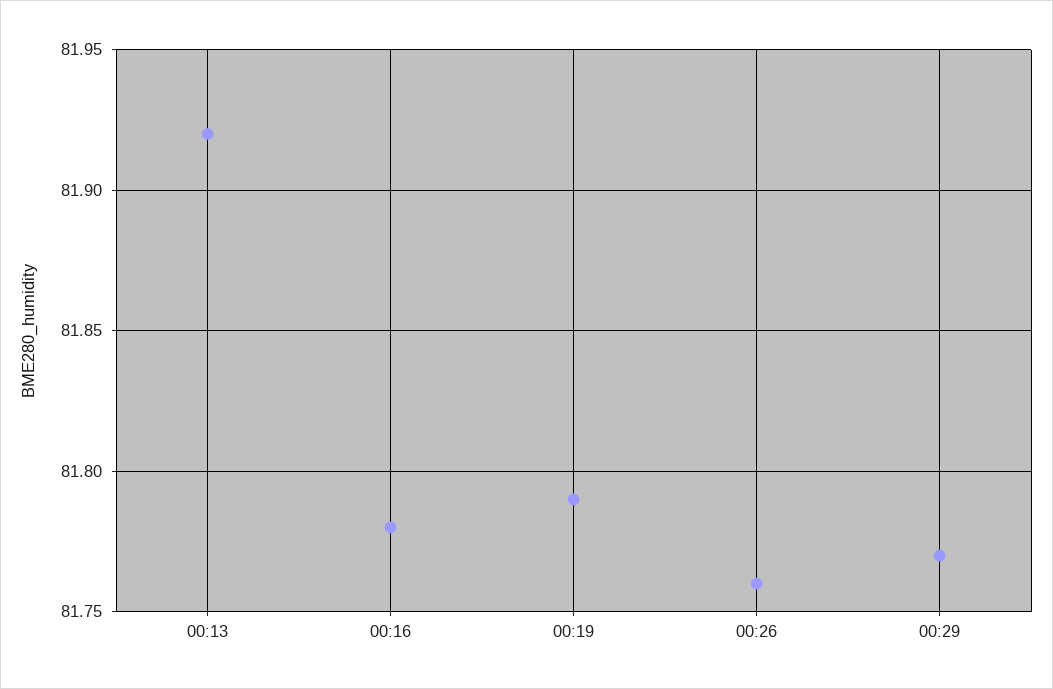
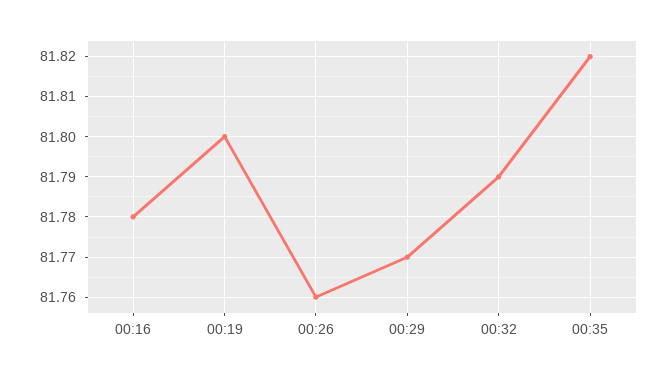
00:13: 81.92 -> none
00:19: 81.79 -> 81.8
00:32: none -> 81.79
00:35: none -> 81.82

